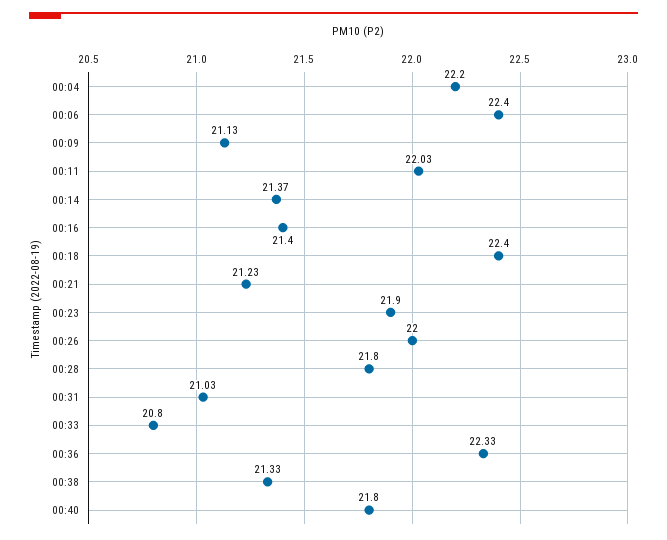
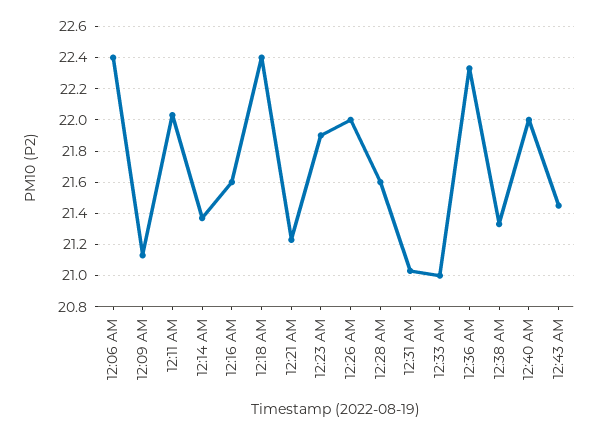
00:04: 22.2 -> none
00:16: 21.4 -> 21.6
00:28: 21.8 -> 21.6
00:33: 20.8 -> 21
00:40: 21.8 -> 22
12:43 AM: none -> 21.45

